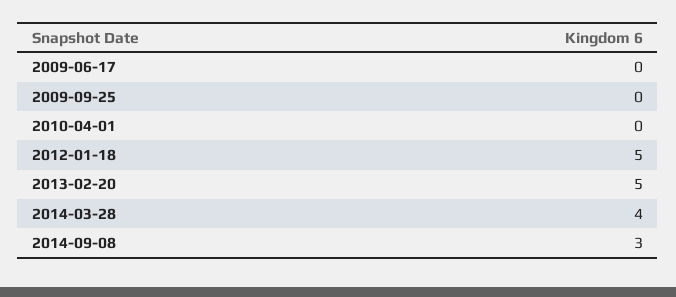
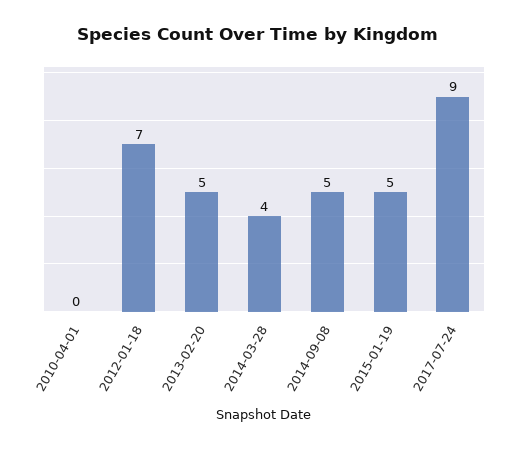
2009-06-17: 0 -> none
2009-09-25: 0 -> none
2012-01-18: 5 -> 7
2014-09-08: 3 -> 5
2015-01-19: none -> 5
2017-07-24: none -> 9

